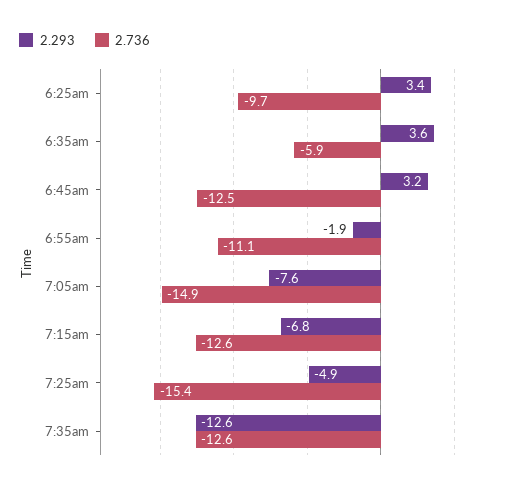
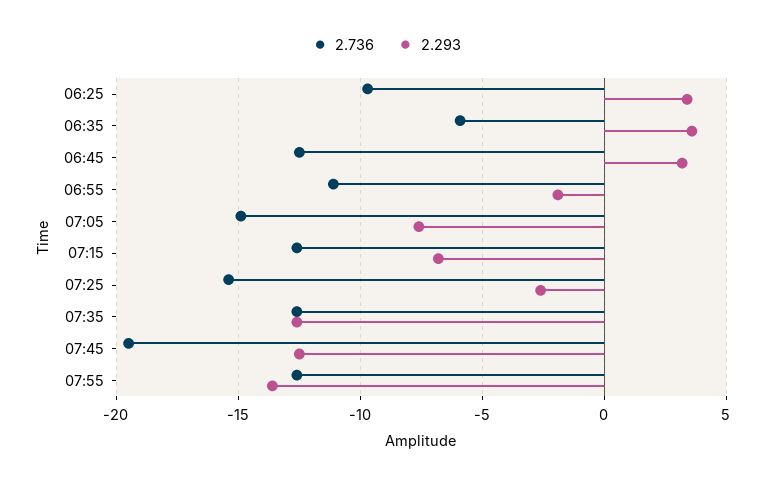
2.293, 7:25am: -4.9 -> -2.5
2.736, 07:45: none -> -19.5
2.293, 07:45: none -> -12.5
2.736, 07:55: none -> -12.5
2.293, 07:55: none -> -13.5

